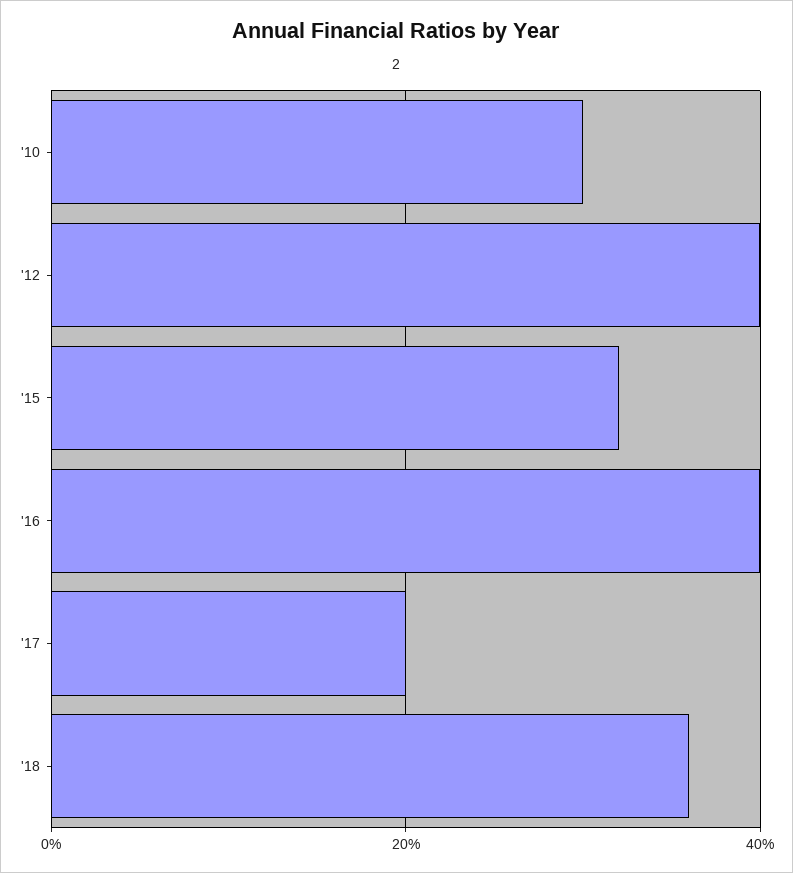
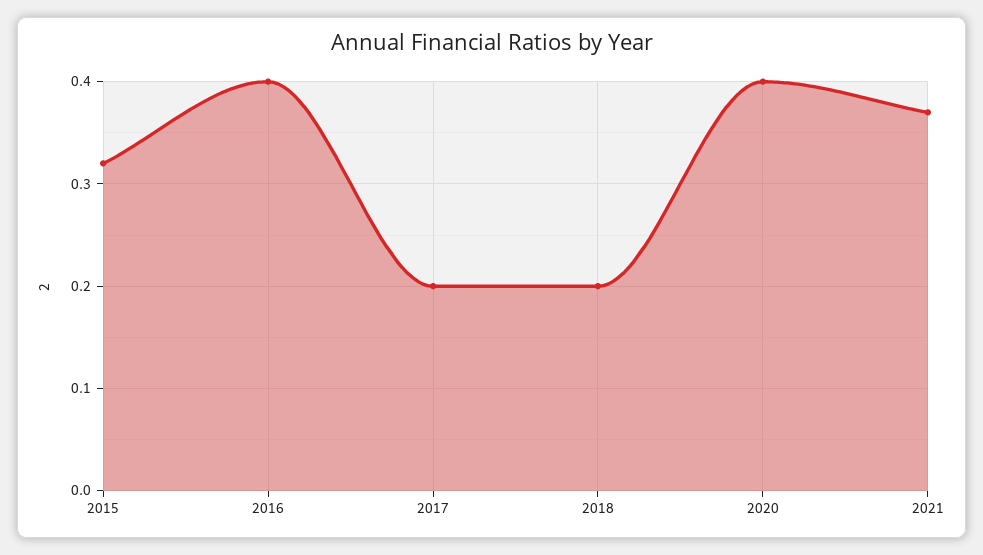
'10: 0.3 -> none
'12: 0.4 -> none
'18: 0.35 -> 0.2
2020: none -> 0.4
2021: none -> 0.37

